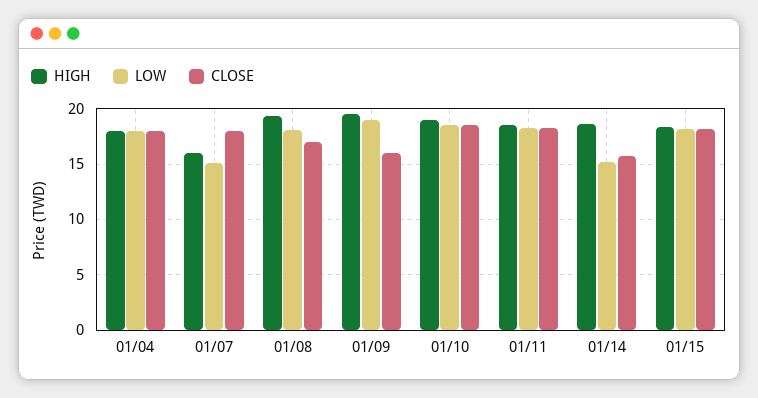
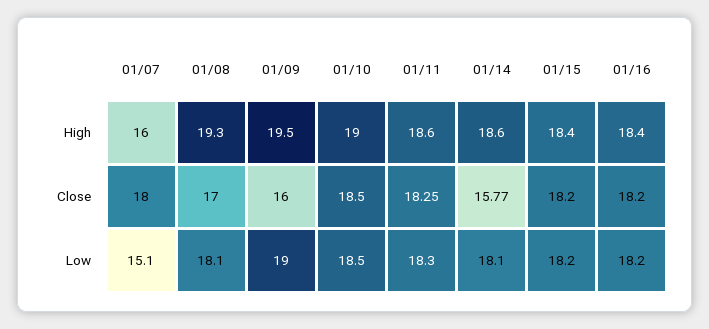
HIGH, 01/04: 18 -> none
LOW, 01/04: 18 -> none
CLOSE, 01/04: 18 -> none
LOW, 01/14: 15 -> 18.1
HIGH, 01/16: none -> 18.4
CLOSE, 01/16: none -> 18.2
LOW, 01/16: none -> 18.2

